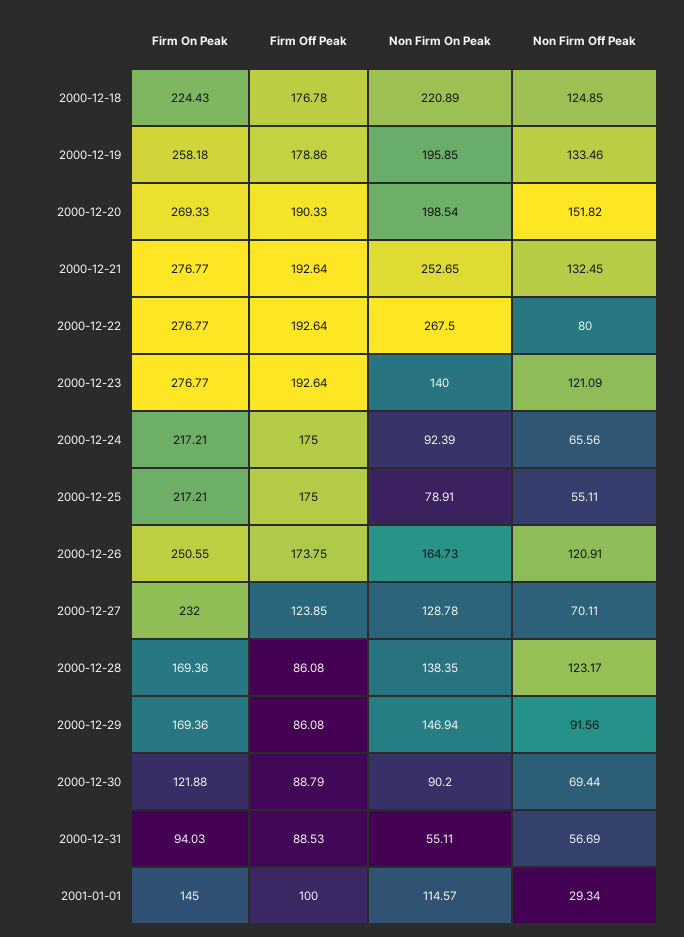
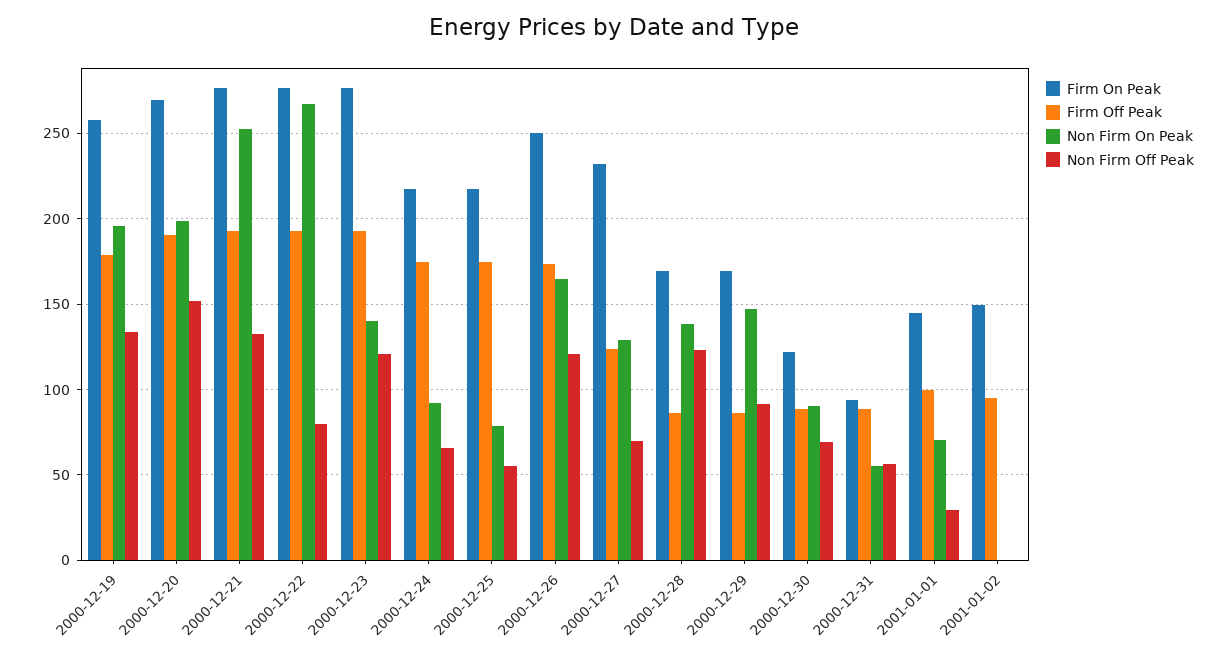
Firm On Peak, 2000-12-18: 224.43 -> none
Firm Off Peak, 2000-12-18: 176.78 -> none
Non Firm On Peak, 2000-12-18: 220.89 -> none
Non Firm Off Peak, 2000-12-18: 124.85 -> none
Non Firm On Peak, 2001-01-01: 114.57 -> 70
Firm On Peak, 2001-01-02: none -> 150
Firm Off Peak, 2001-01-02: none -> 95
Non Firm On Peak, 2001-01-02: none -> 0
Non Firm Off Peak, 2001-01-02: none -> 0

